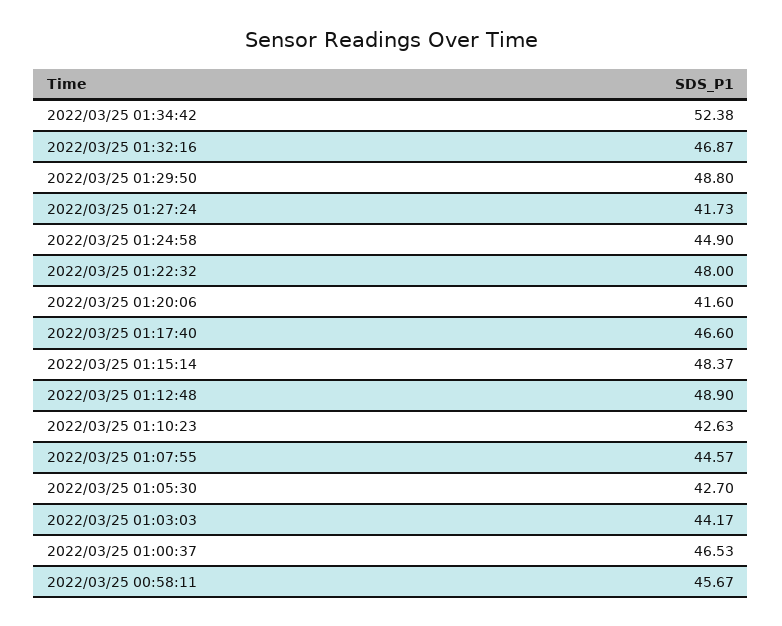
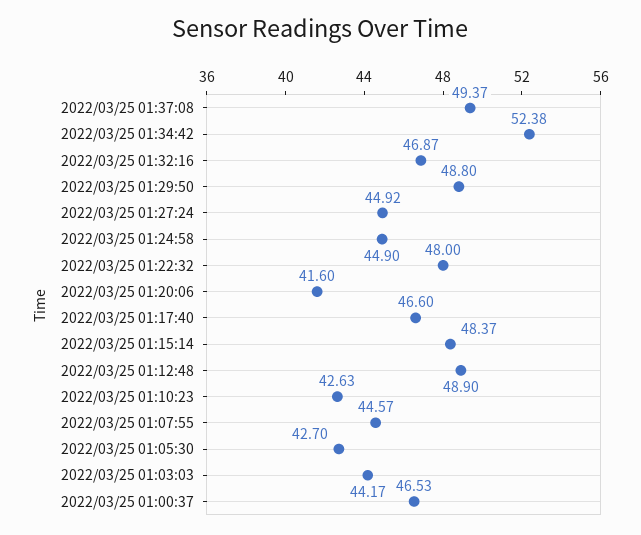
2022/03/25 01:27:24: 41.73 -> 44.92
2022/03/25 00:58:11: 45.67 -> none
2022/03/25 01:37:08: none -> 49.37

